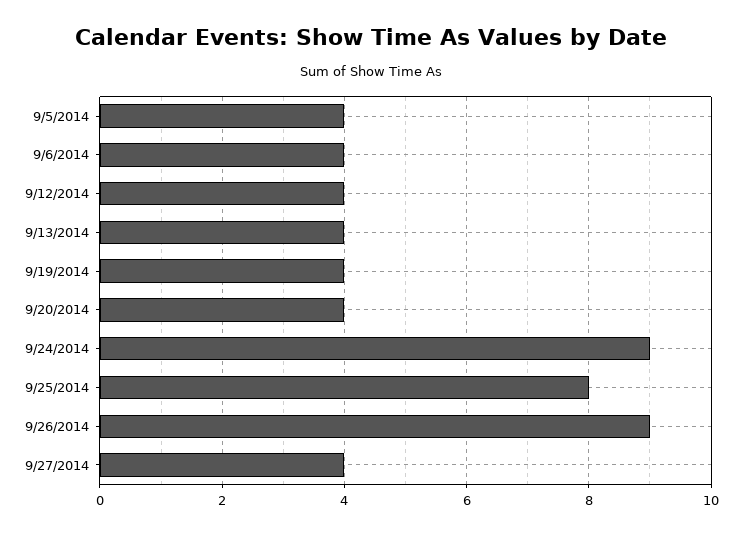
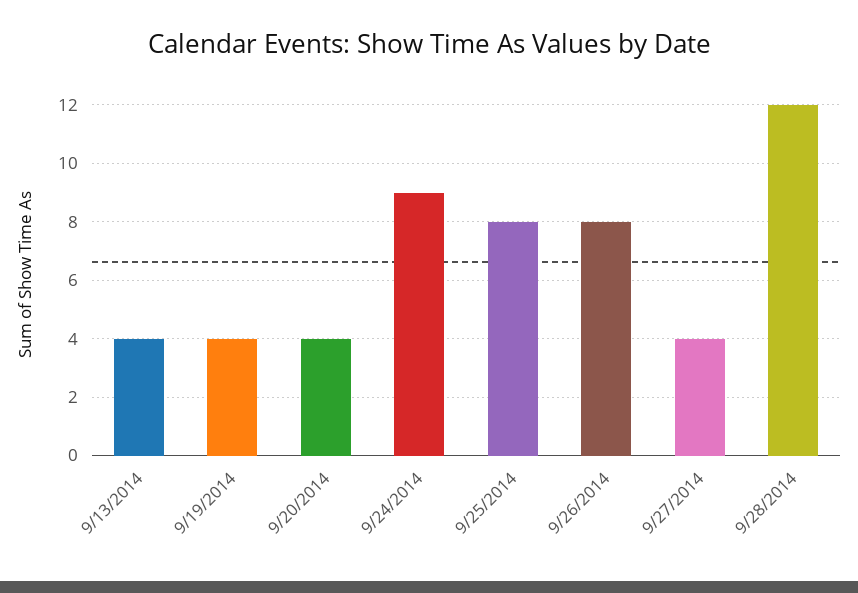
9/5/2014: 4 -> none
9/6/2014: 4 -> none
9/12/2014: 4 -> none
9/26/2014: 9 -> 8
9/28/2014: none -> 12

